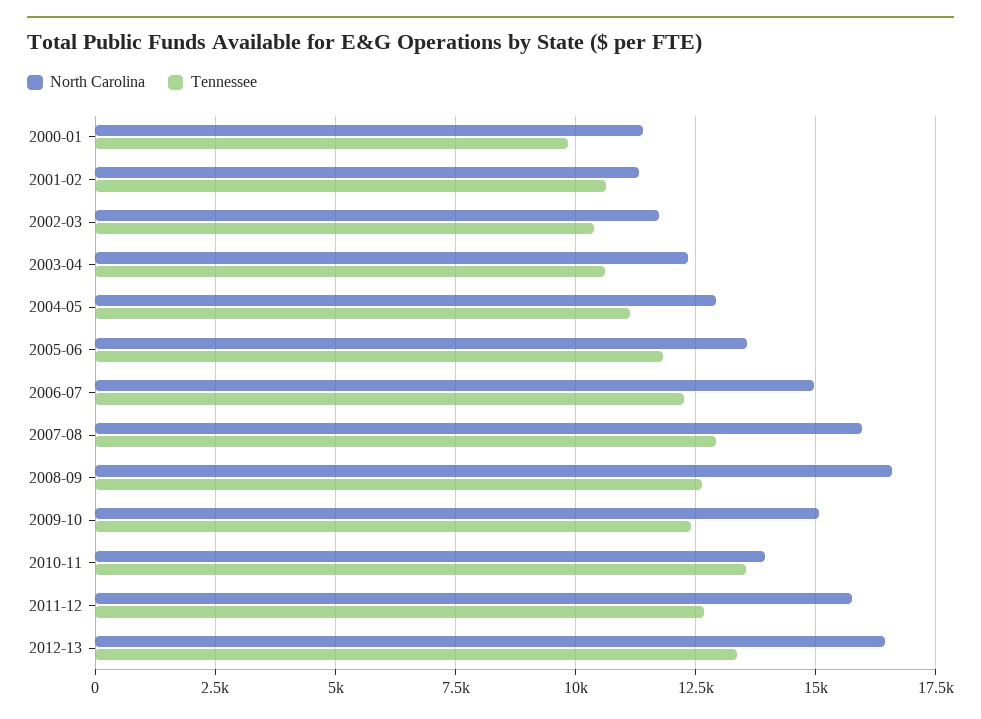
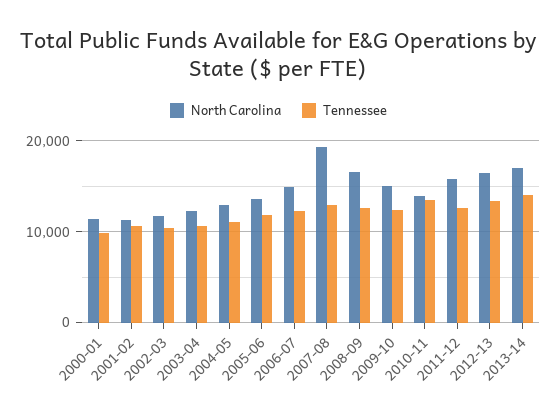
North Carolina, 2007-08: 16000 -> 19000
North Carolina, 2013-14: none -> 17000
Tennessee, 2013-14: none -> 14000

